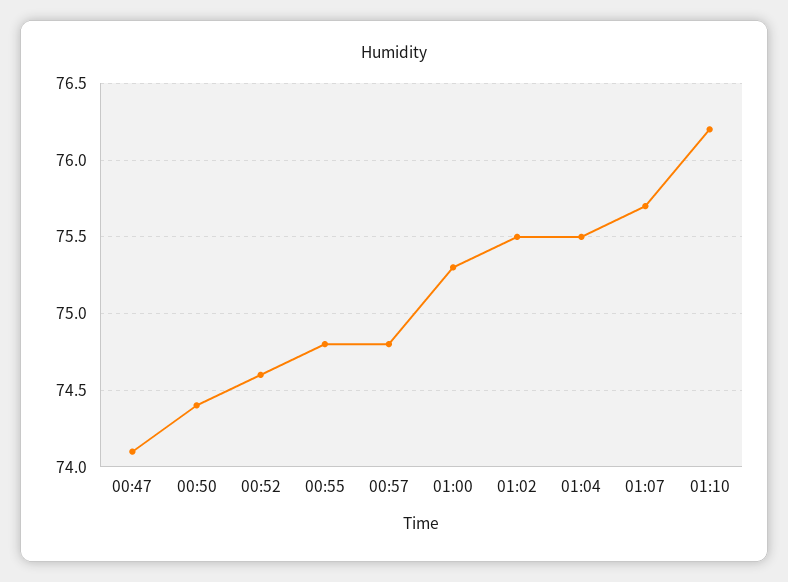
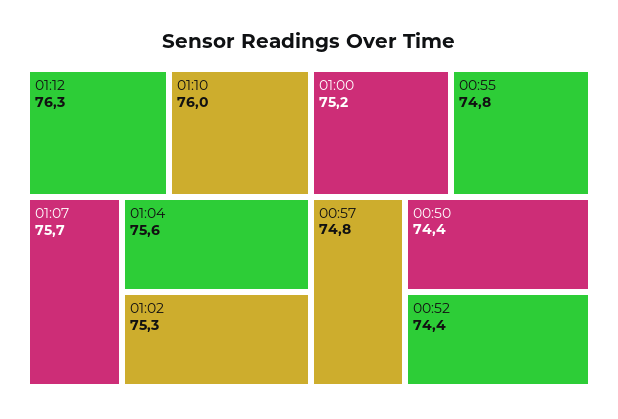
00:47: 74.1 -> none
00:52: 74.6 -> 74.4
01:00: 75.3 -> 75.2
01:02: 75.5 -> 75.3
01:04: 75.5 -> 75.6
01:10: 76.2 -> 76
01:12: none -> 76.3

